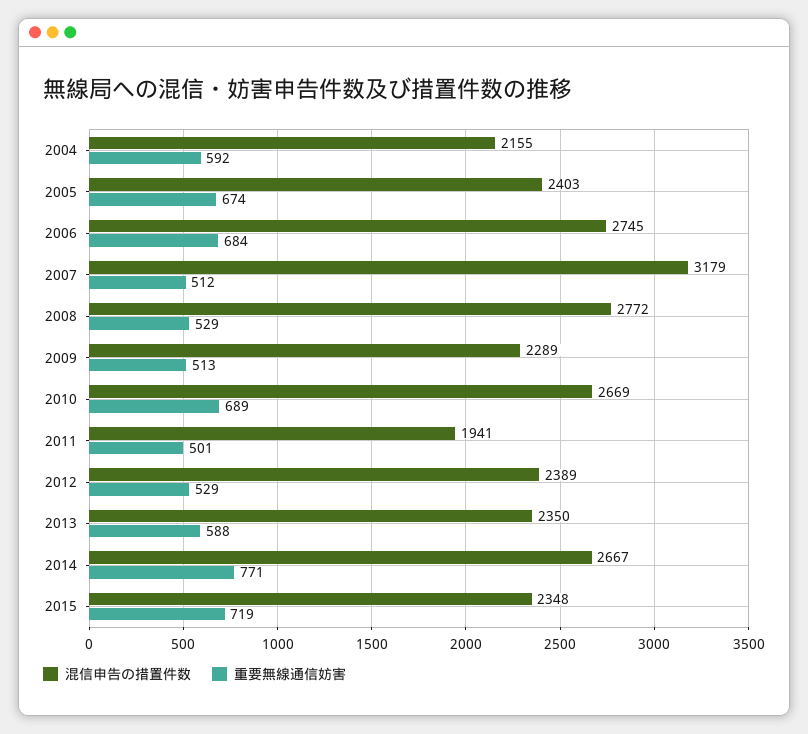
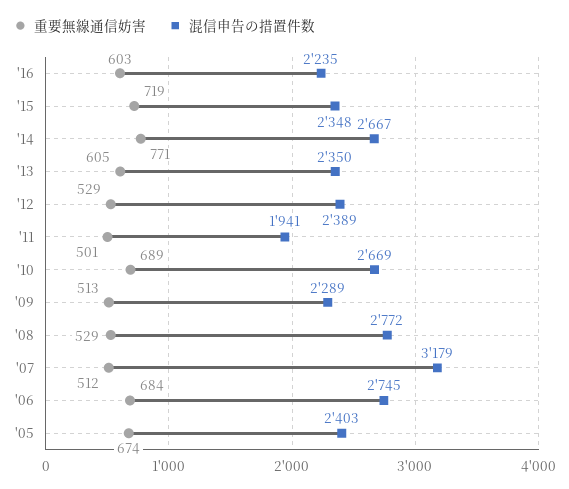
混信申告の措置件数, 2004: 2155 -> none
重要無線通信妨害, 2004: 592 -> none
重要無線通信妨害, 2013: 588 -> 605
重要無線通信妨害, '16: none -> 603
混信申告の措置件数, '16: none -> 2235

